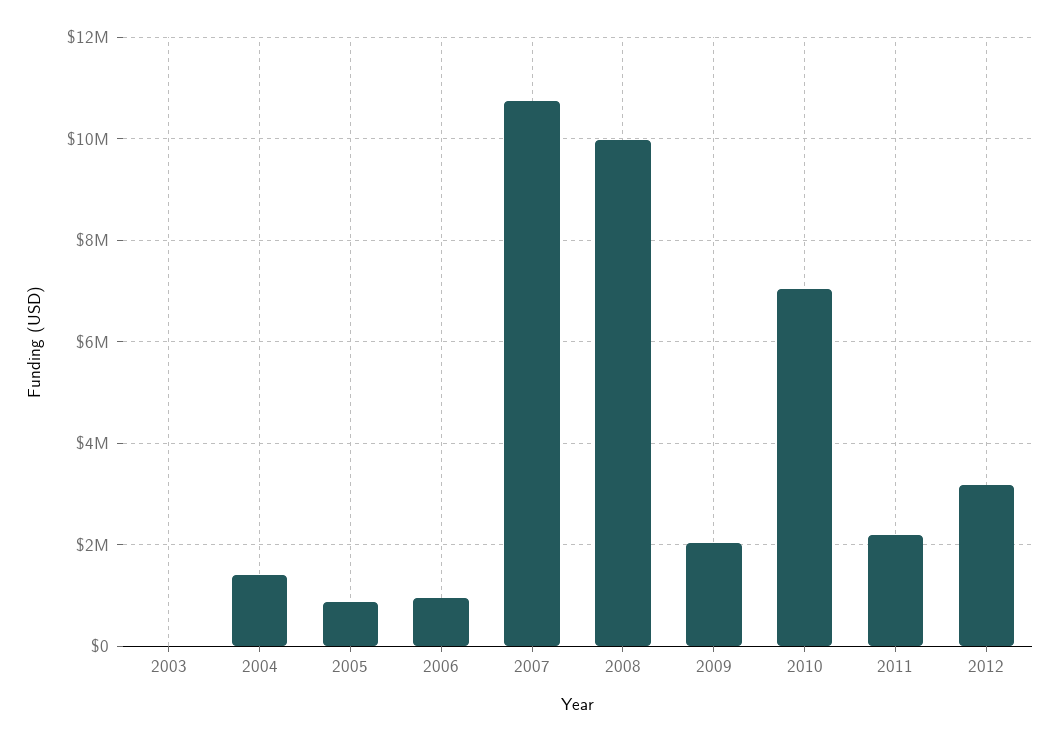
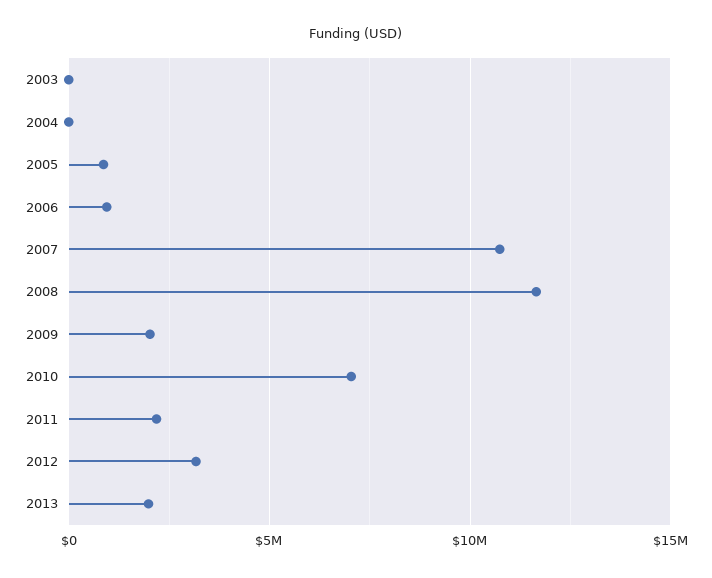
2004: 1400000 -> 0
2008: 10000000 -> 11500000
2013: none -> 2000000

